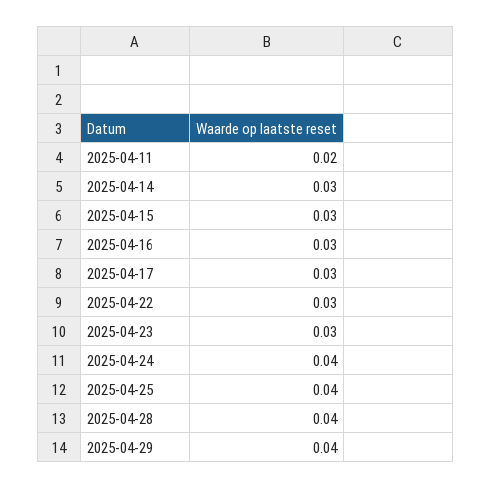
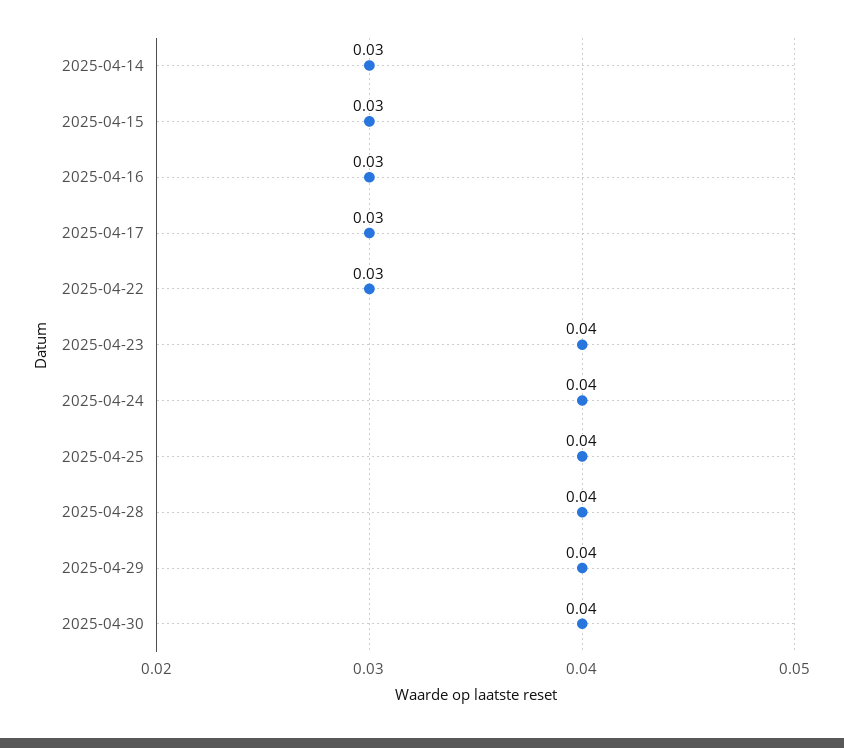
2025-04-11: 0.02 -> none
2025-04-23: 0.03 -> 0.04
2025-04-30: none -> 0.04

